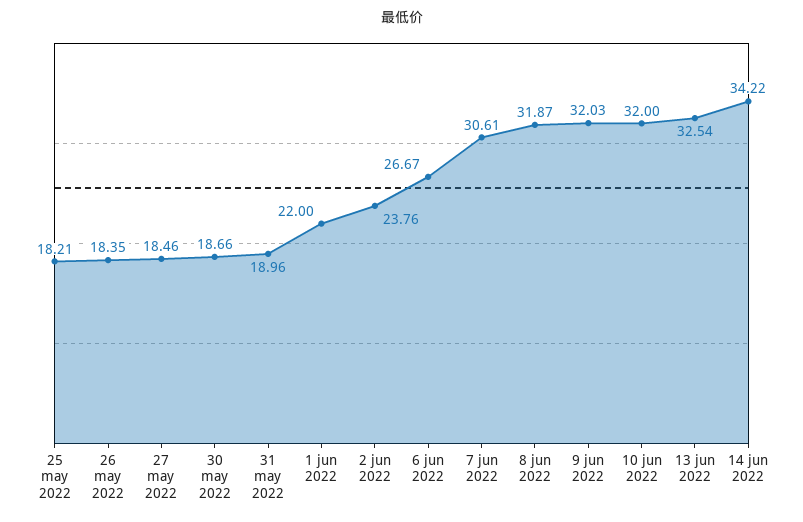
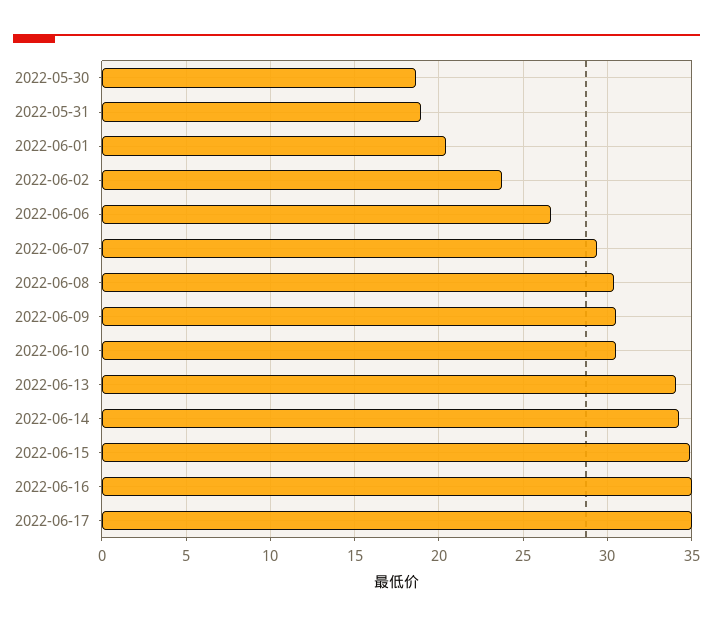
25 may 2022: 18.21 -> none
26 may 2022: 18.35 -> none
27 may 2022: 18.46 -> none
1 jun 2022: 22 -> 20.5
7 jun 2022: 30.61 -> 29.5
8 jun 2022: 31.87 -> 30.5
9 jun 2022: 32.03 -> 30.5
10 jun 2022: 32 -> 30.5
13 jun 2022: 32.54 -> 34
2022-06-15: none -> 35
2022-06-16: none -> 35
2022-06-17: none -> 35

